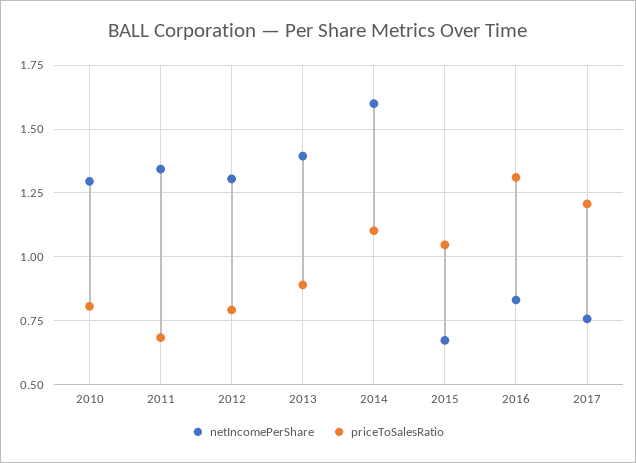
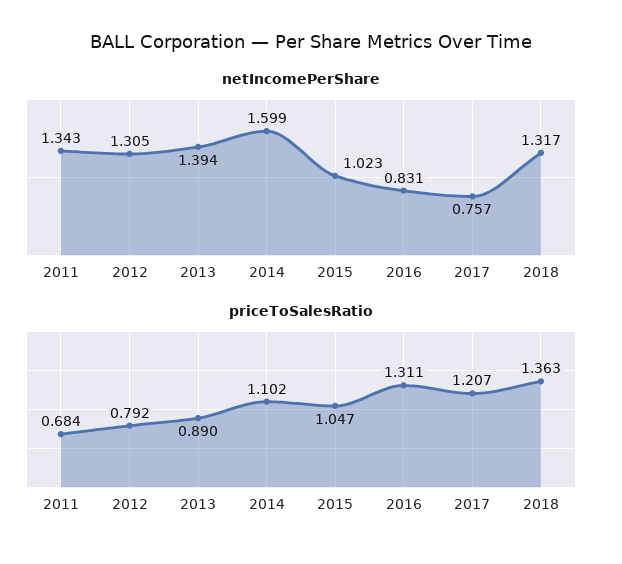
netIncomePerShare, 2010: 1.3 -> none
priceToSalesRatio, 2010: 0.8 -> none
netIncomePerShare, 2015: 0.675 -> 1.023
netIncomePerShare, 2018: none -> 1.317
priceToSalesRatio, 2018: none -> 1.363

